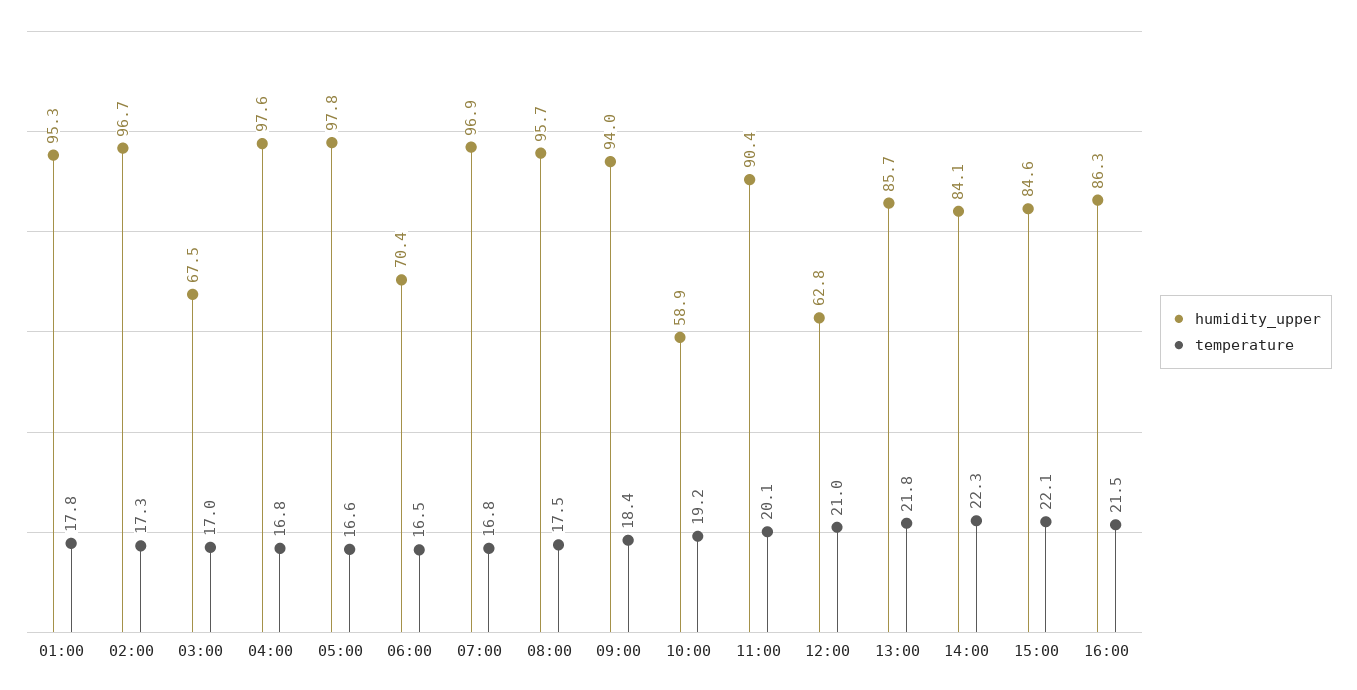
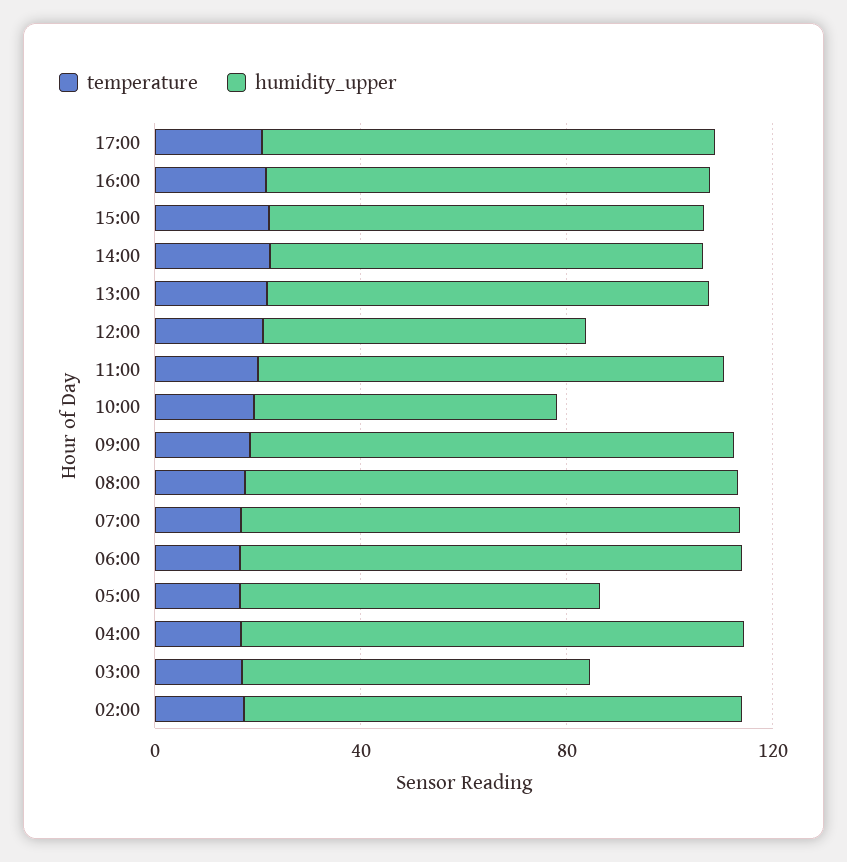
humidity_upper, 01:00: 95.3 -> none
temperature, 01:00: 17.8 -> none
humidity_upper, 05:00: 97.8 -> 70
humidity_upper, 06:00: 70.4 -> 100
temperature, 17:00: none -> 20
humidity_upper, 17:00: none -> 90

